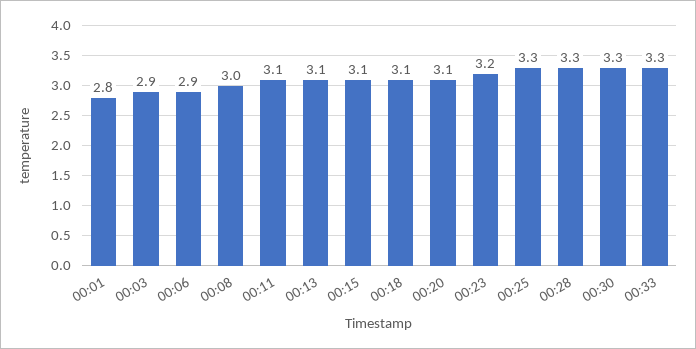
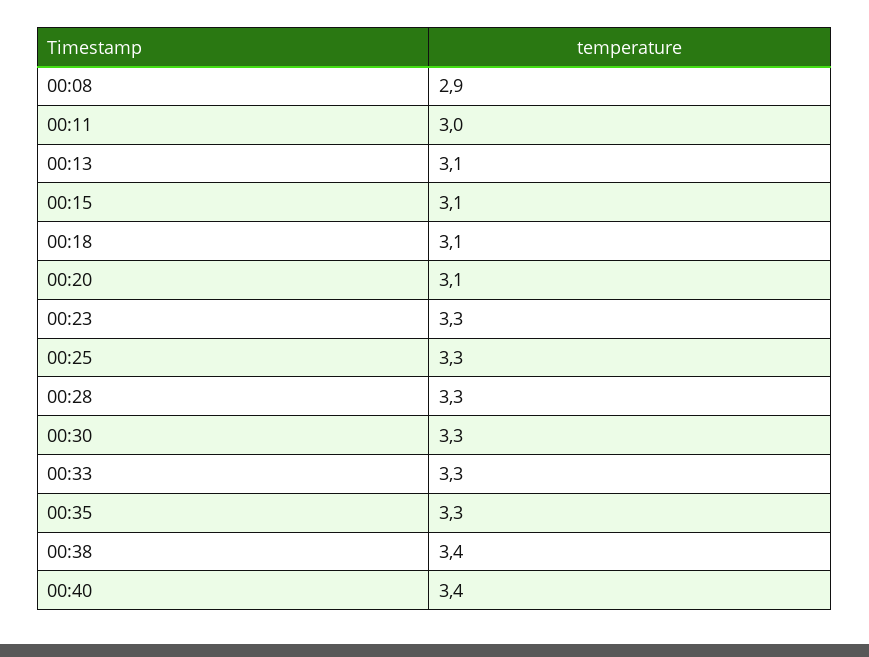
00:01: 2.8 -> none
00:03: 2.9 -> none
00:06: 2.9 -> none
00:08: 3 -> 2.9
00:11: 3.1 -> 3
00:23: 3.2 -> 3.3
00:35: none -> 3.3
00:38: none -> 3.4
00:40: none -> 3.4

